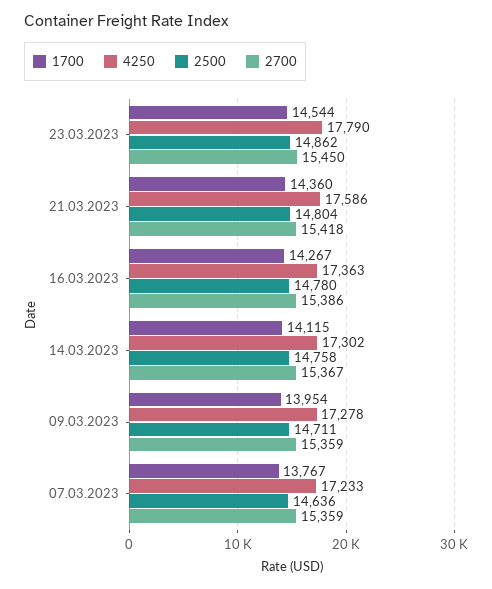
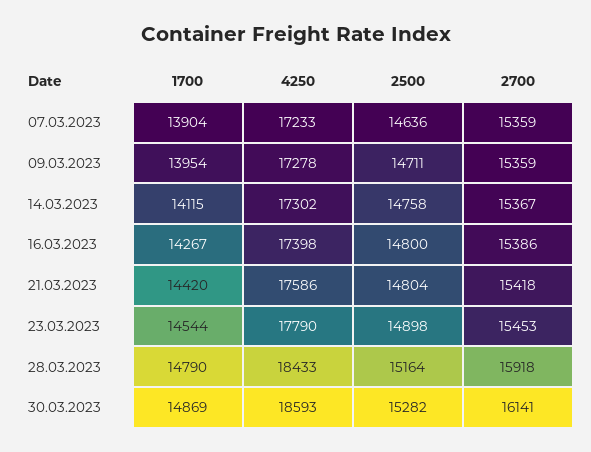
2500, 23.03.2023: 14862 -> 14898
2700, 23.03.2023: 15450 -> 15453
1700, 21.03.2023: 14360 -> 14420
4250, 16.03.2023: 17363 -> 17398
2500, 16.03.2023: 14780 -> 14800
1700, 07.03.2023: 13767 -> 13904
1700, 28.03.2023: none -> 14790
4250, 28.03.2023: none -> 18433
2500, 28.03.2023: none -> 15164
2700, 28.03.2023: none -> 15918
1700, 30.03.2023: none -> 14869
4250, 30.03.2023: none -> 18593
2500, 30.03.2023: none -> 15282
2700, 30.03.2023: none -> 16141

